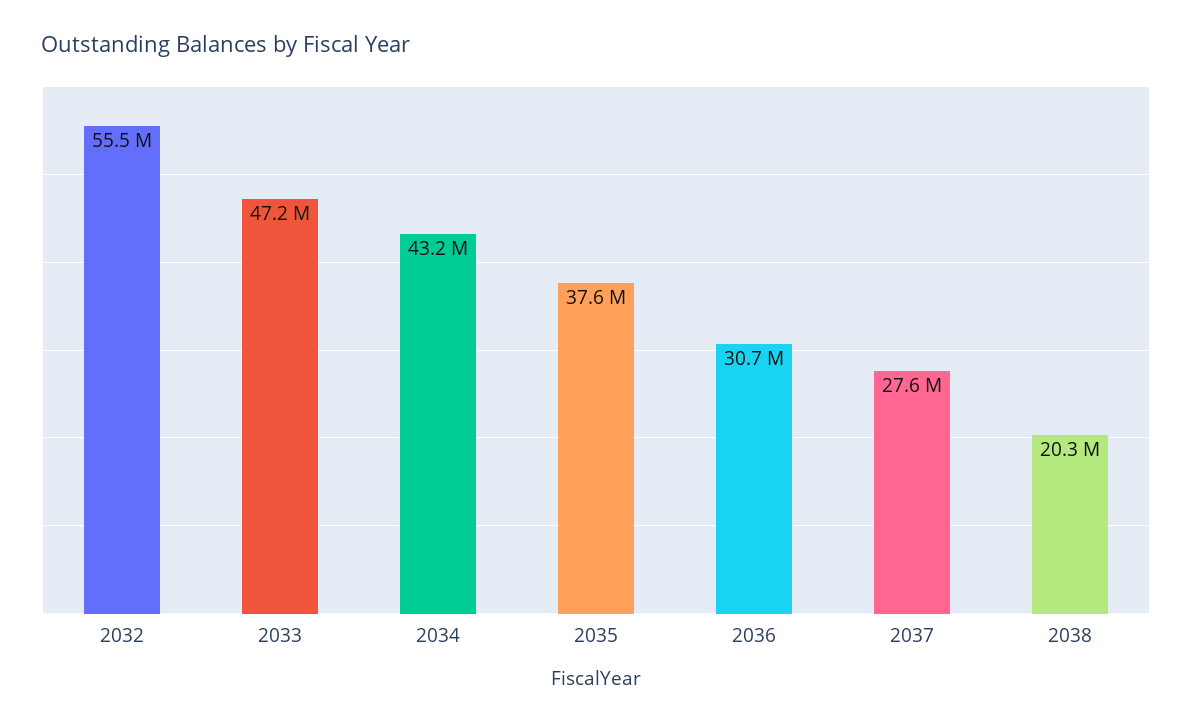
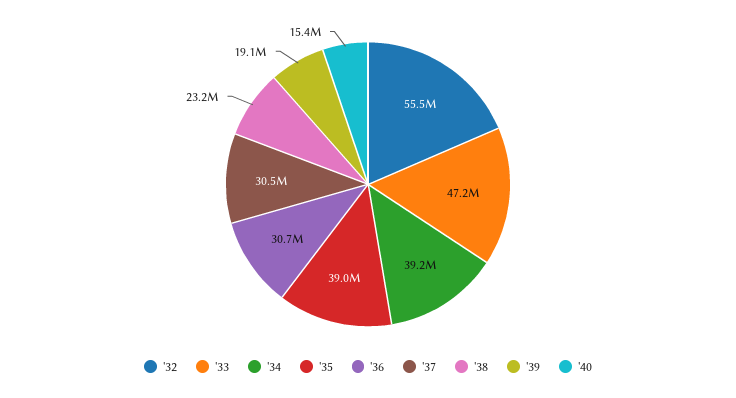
2034: 43200000 -> 39200000
2035: 37600000 -> 39000000
2037: 27600000 -> 30500000
2038: 20300000 -> 23200000
'39: none -> 19100000
'40: none -> 15400000

